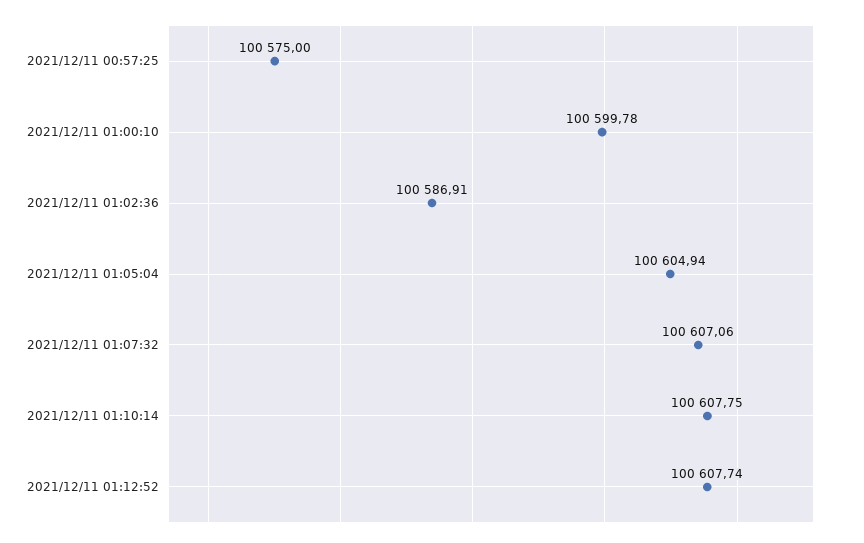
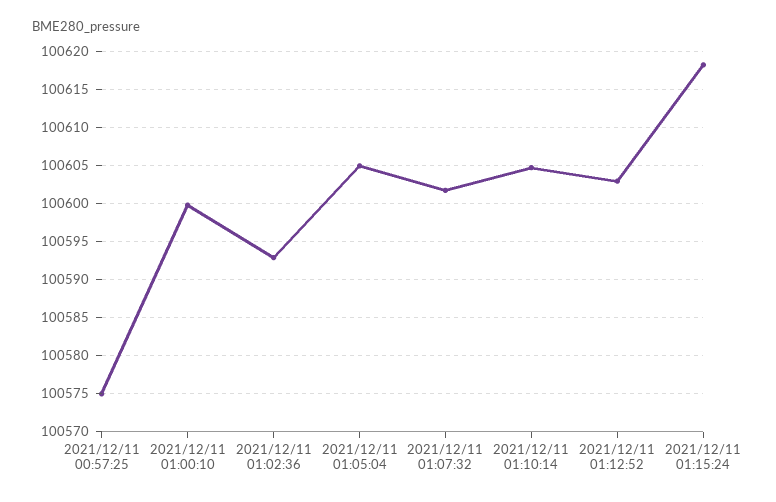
2021/12/11 01:02:36: 100586.91 -> 100593
2021/12/11 01:07:32: 100607.06 -> 100602
2021/12/11 01:10:14: 100607.75 -> 100605
2021/12/11 01:12:52: 100607.74 -> 100603
2021/12/11 01:15:24: none -> 100618

